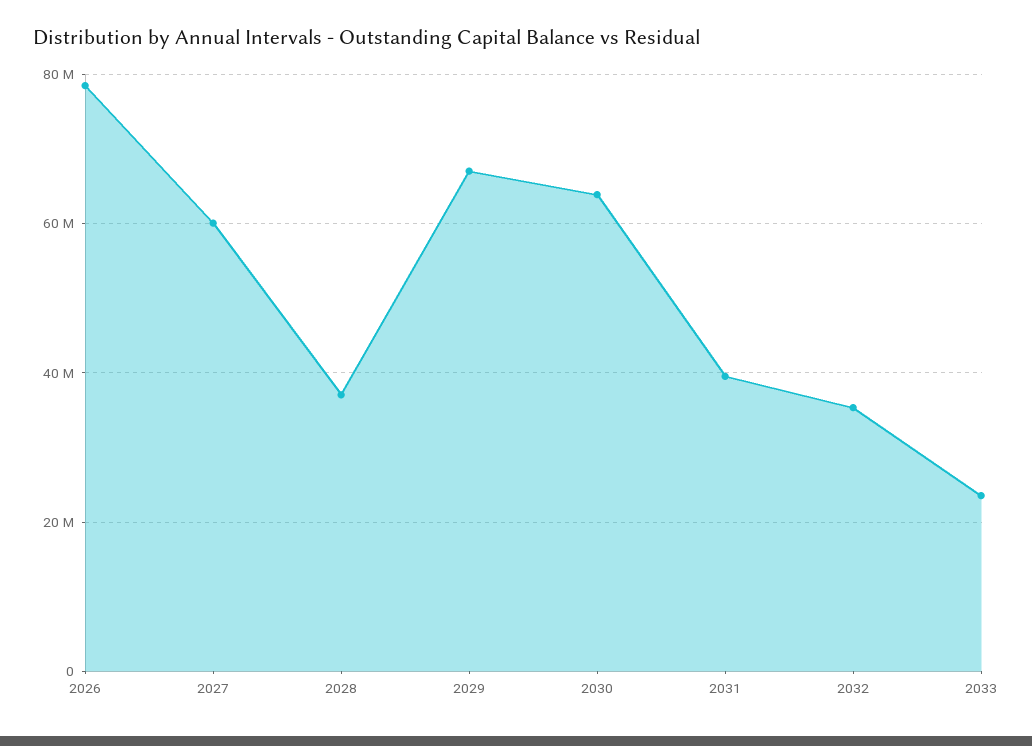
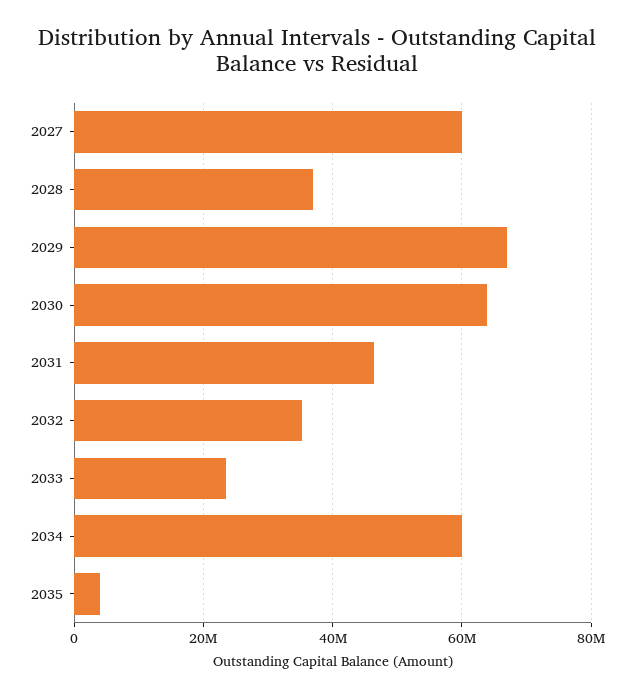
2026: 78000000 -> none
2031: 40000000 -> 46000000
2034: none -> 60000000
2035: none -> 4000000

